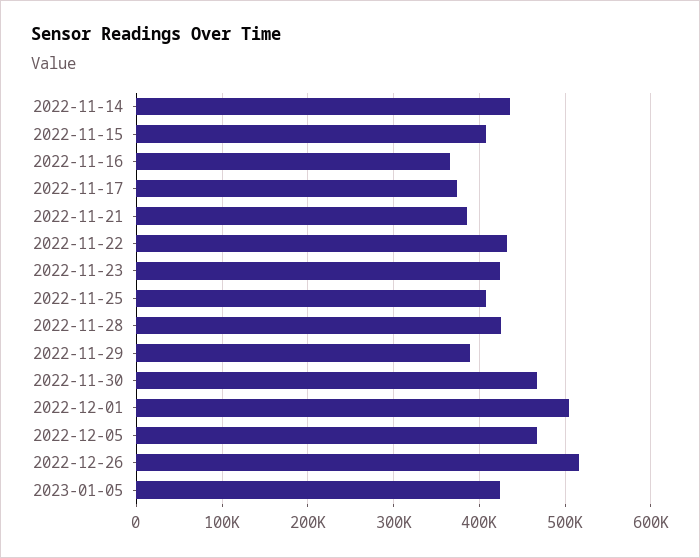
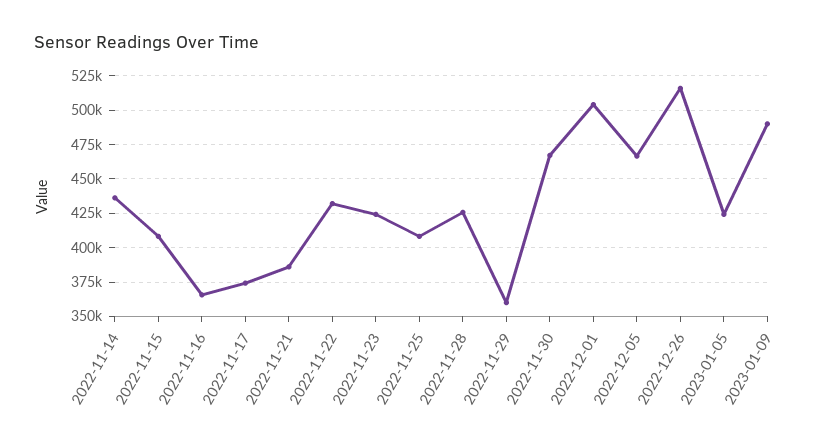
2022-11-29: 390000 -> 360000
2023-01-09: none -> 490000

